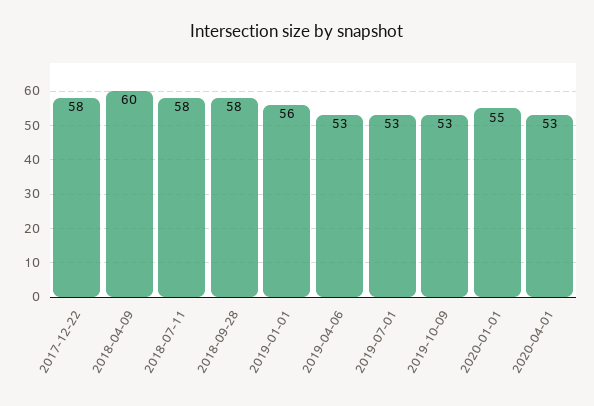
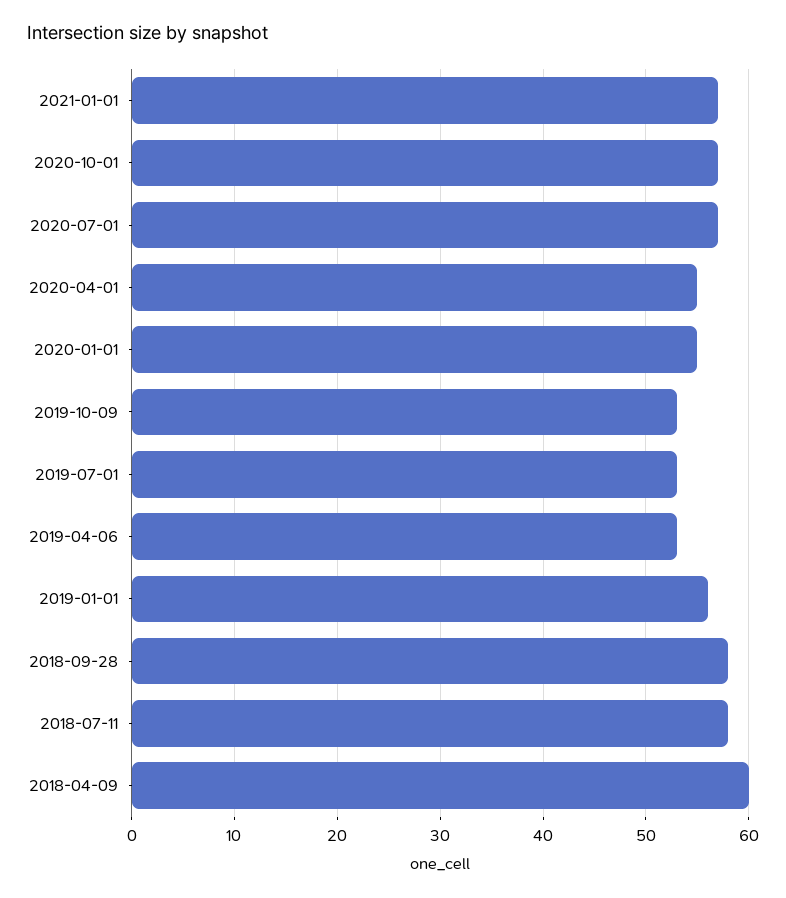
2017-12-22: 58 -> none
2020-04-01: 53 -> 55
2021-01-01: none -> 57
2020-10-01: none -> 57
2020-07-01: none -> 57

